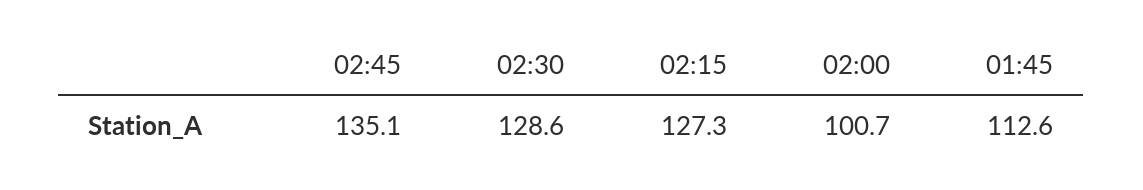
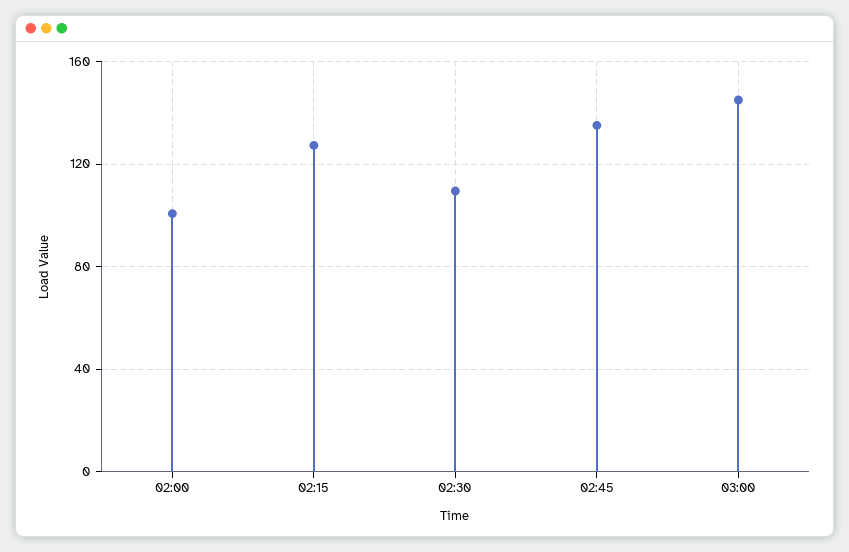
02:30: 128.6 -> 110
01:45: 112.6 -> none
03:00: none -> 145

